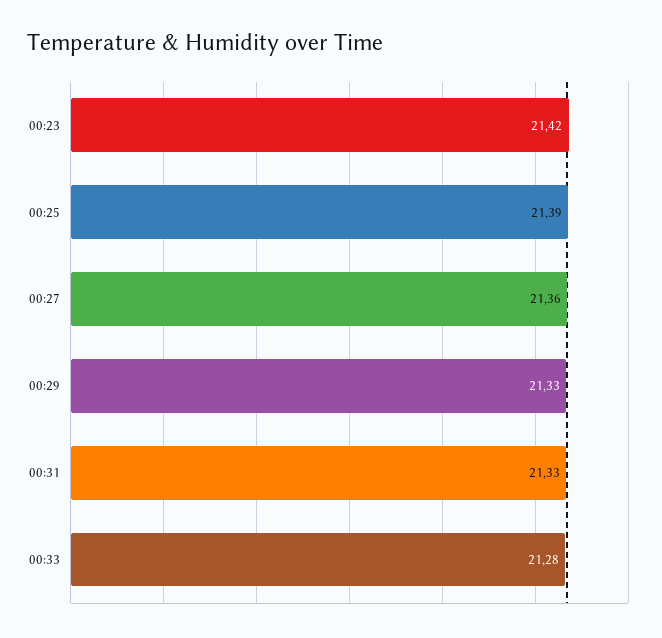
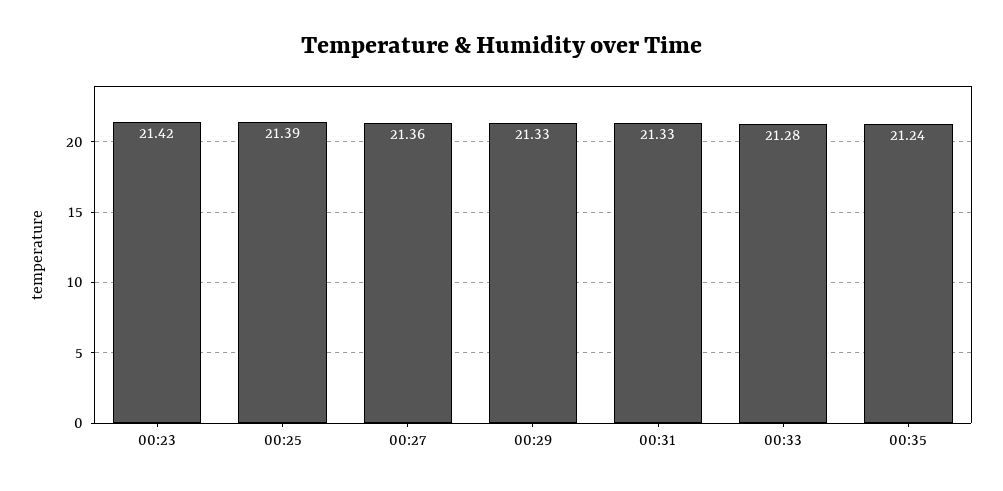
00:35: none -> 21.24

